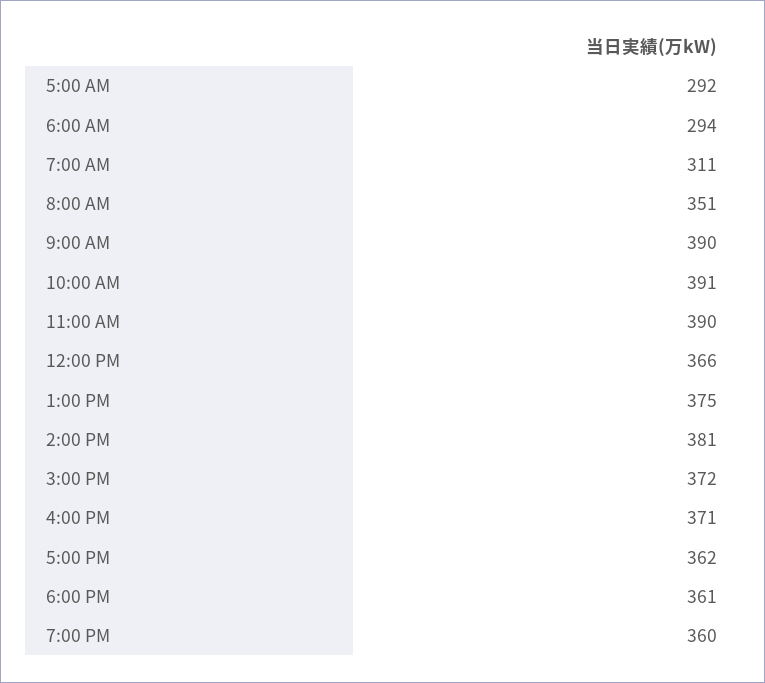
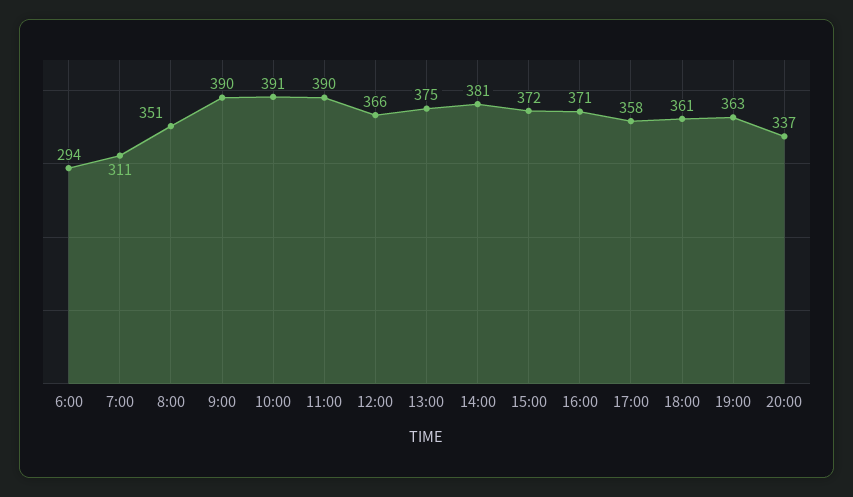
5:00 AM: 292 -> none
5:00 PM: 362 -> 358
7:00 PM: 360 -> 363
20:00: none -> 337

